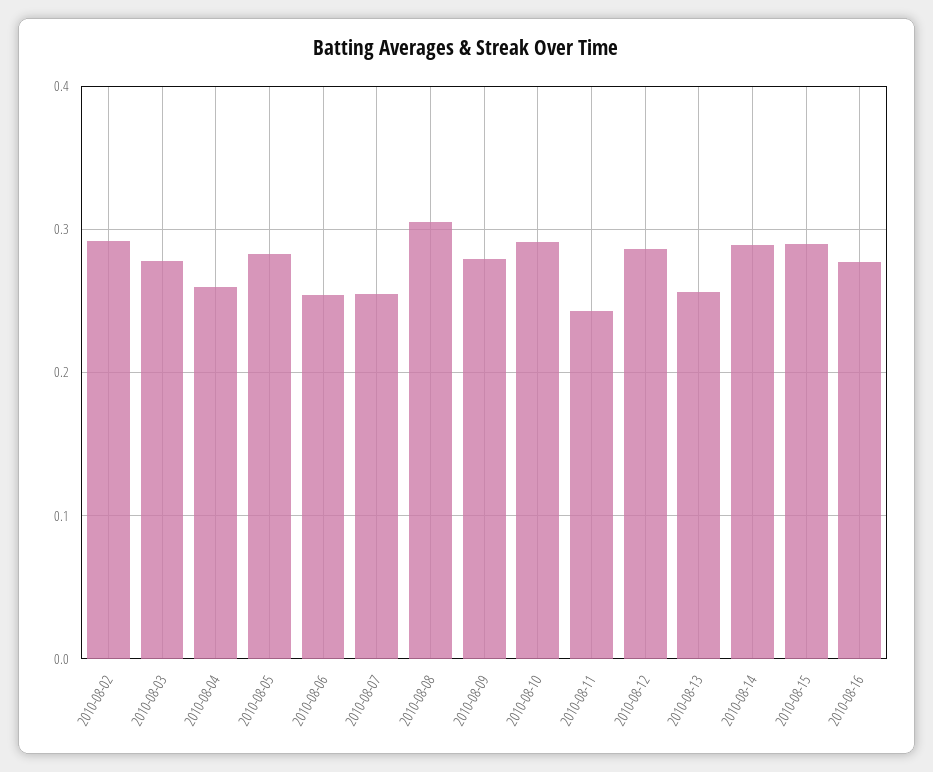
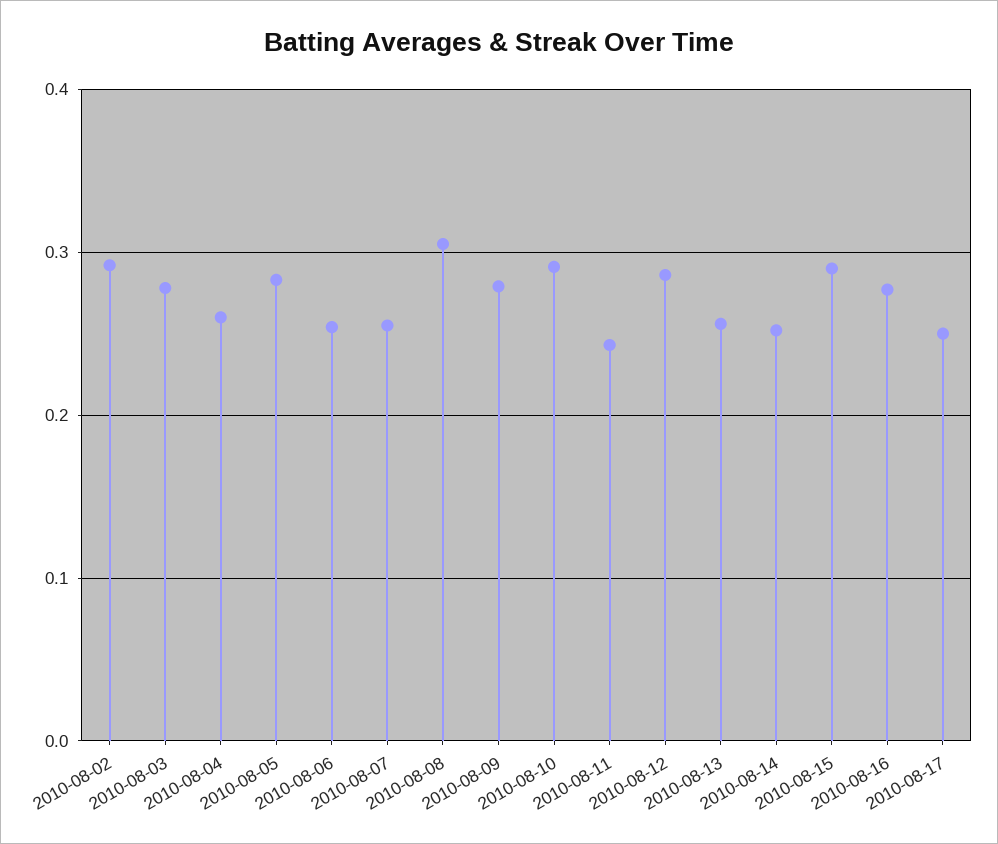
2010-08-14: 0.29 -> 0.25
2010-08-17: none -> 0.25

